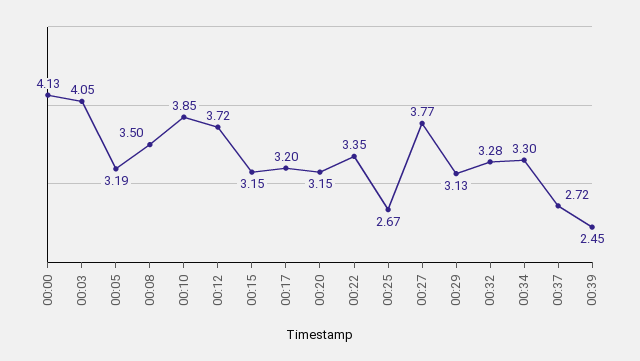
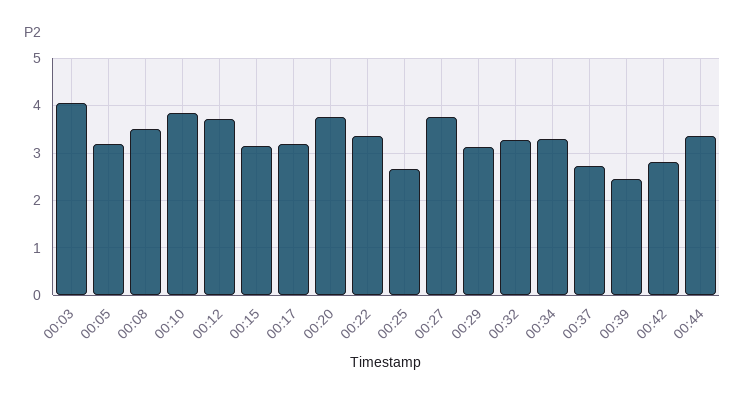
00:00: 4.13 -> none
00:20: 3.15 -> 3.8
00:42: none -> 2.8
00:44: none -> 3.4

